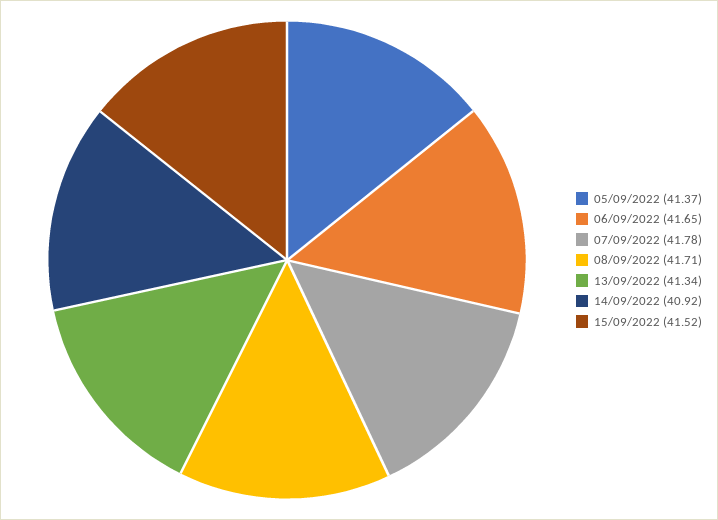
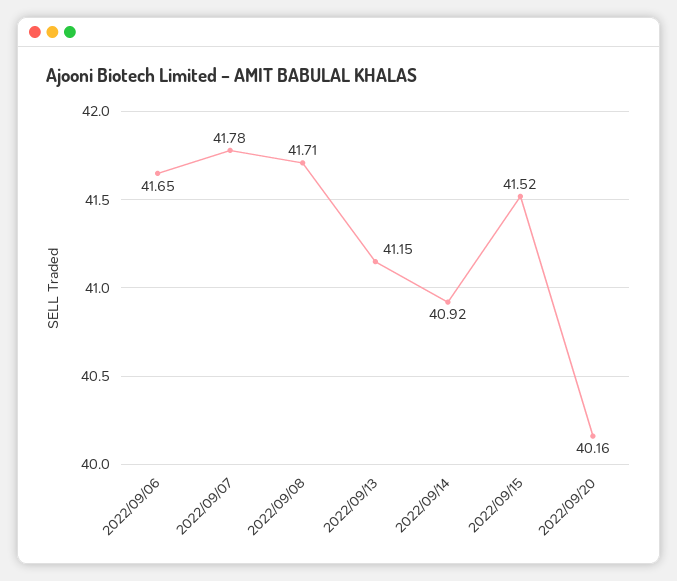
05/09/2022: 41.37 -> none
13/09/2022: 41.34 -> 41.15
2022/09/20: none -> 40.16

